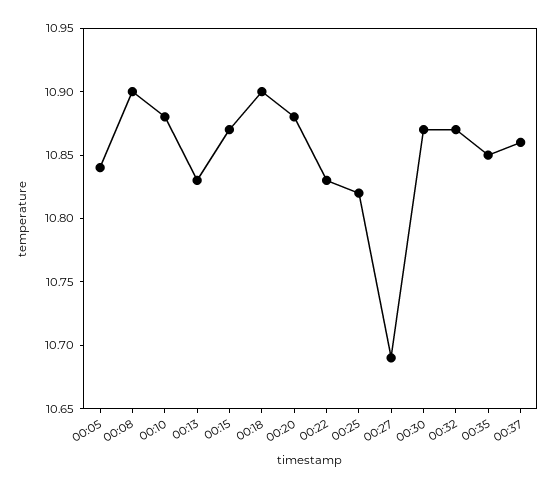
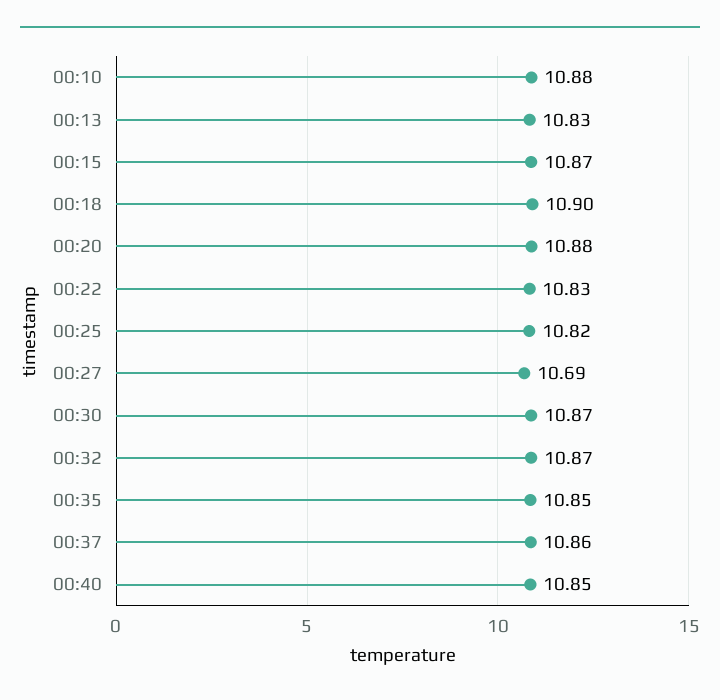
00:05: 10.84 -> none
00:08: 10.9 -> none
00:40: none -> 10.85

